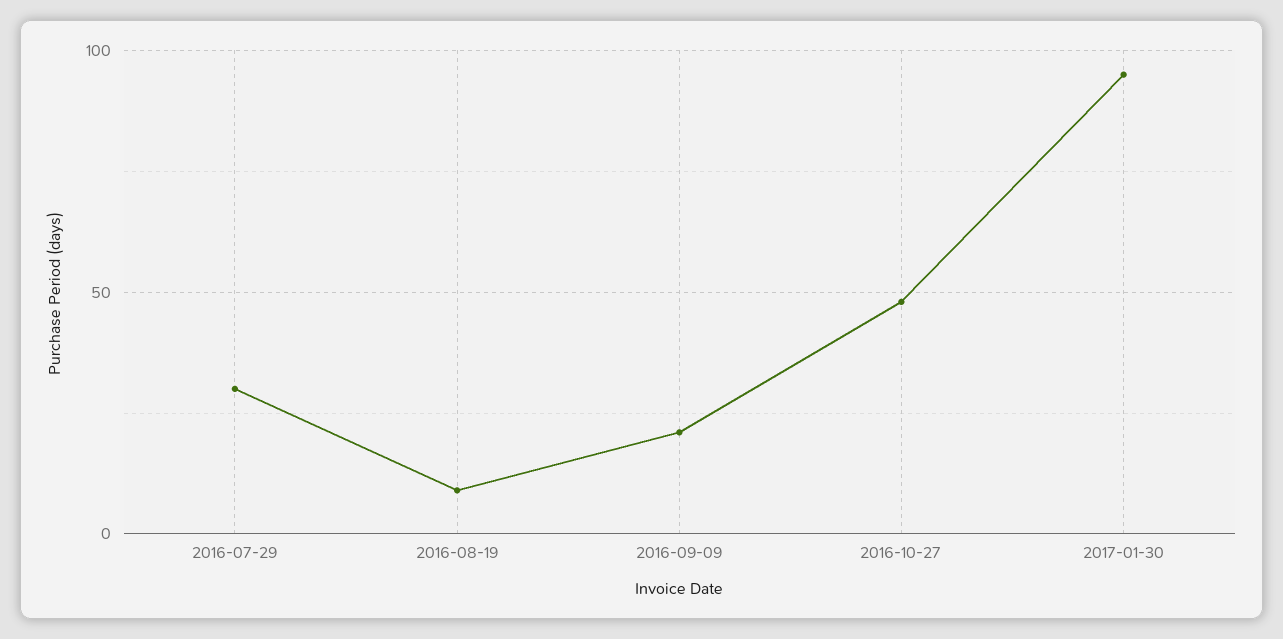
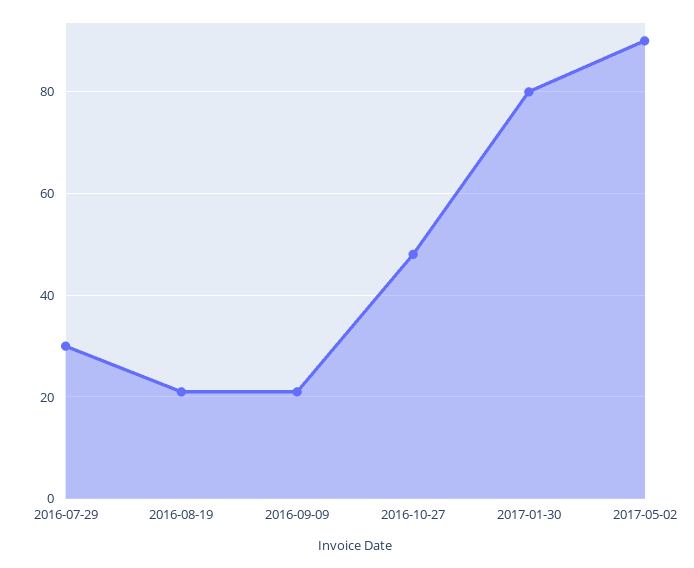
2016-08-19: 10 -> 20
2017-01-30: 95 -> 80
2017-05-02: none -> 90

